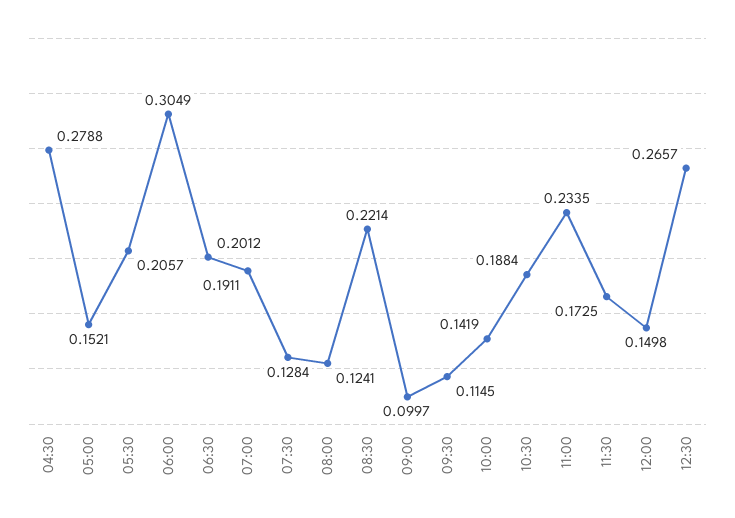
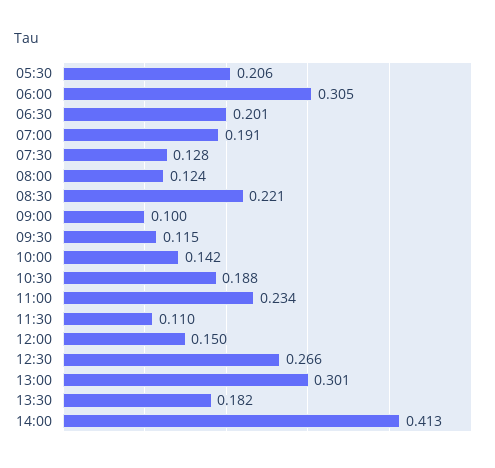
04:30: 0.2788 -> none
05:00: 0.1521 -> none
11:30: 0.1725 -> 0.11
13:00: none -> 0.301
13:30: none -> 0.182
14:00: none -> 0.413

